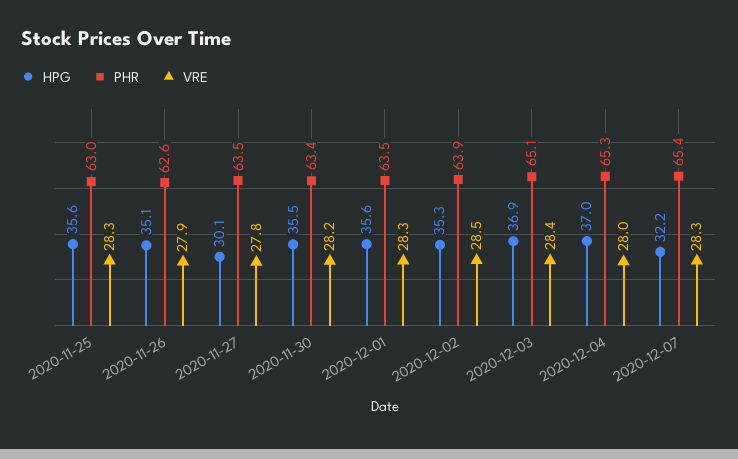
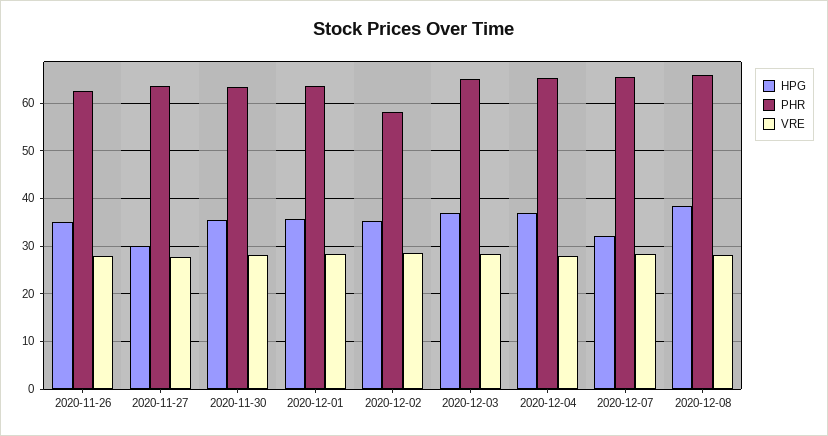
HPG, 2020-11-25: 35.6 -> none
PHR, 2020-11-25: 63 -> none
VRE, 2020-11-25: 28.3 -> none
PHR, 2020-12-02: 63.9 -> 58
HPG, 2020-12-08: none -> 38
PHR, 2020-12-08: none -> 66
VRE, 2020-12-08: none -> 28

